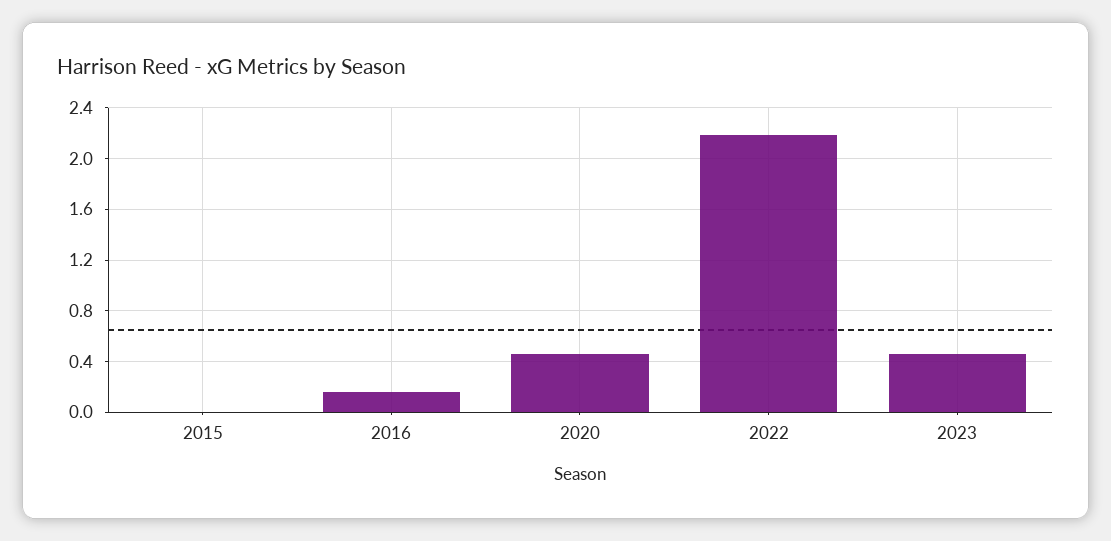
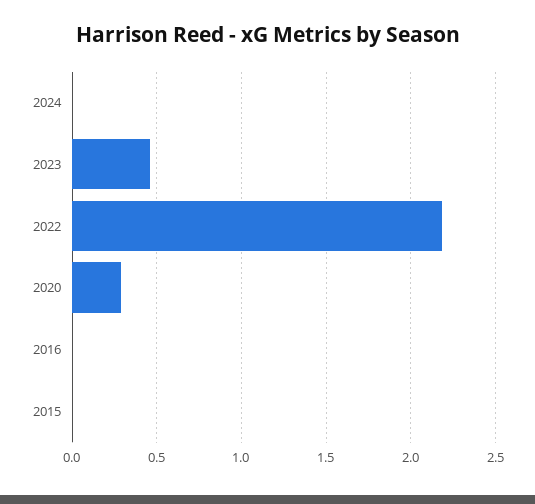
2016: 0.15 -> 0
2020: 0.45 -> 0.3
2024: none -> 0

